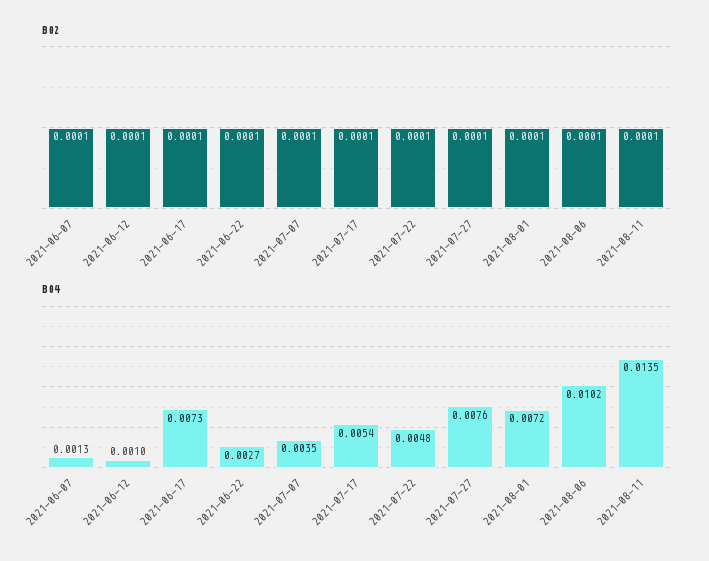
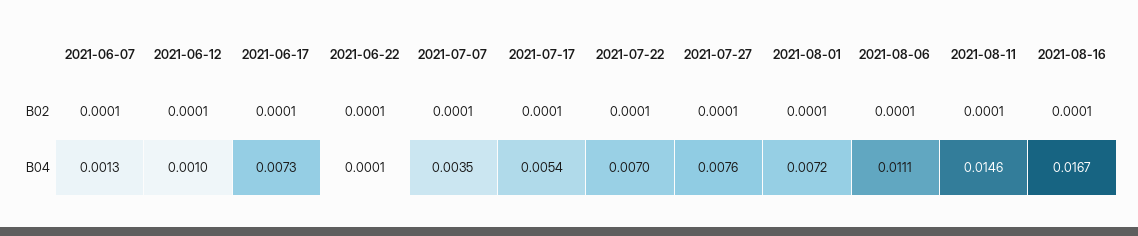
B04, 2021-06-22: 0.0027 -> 0.0001
B04, 2021-07-22: 0.0048 -> 0.007
B04, 2021-08-06: 0.0102 -> 0.0111
B04, 2021-08-11: 0.0135 -> 0.0146
B02, 2021-08-16: none -> 0.0001
B04, 2021-08-16: none -> 0.0167

